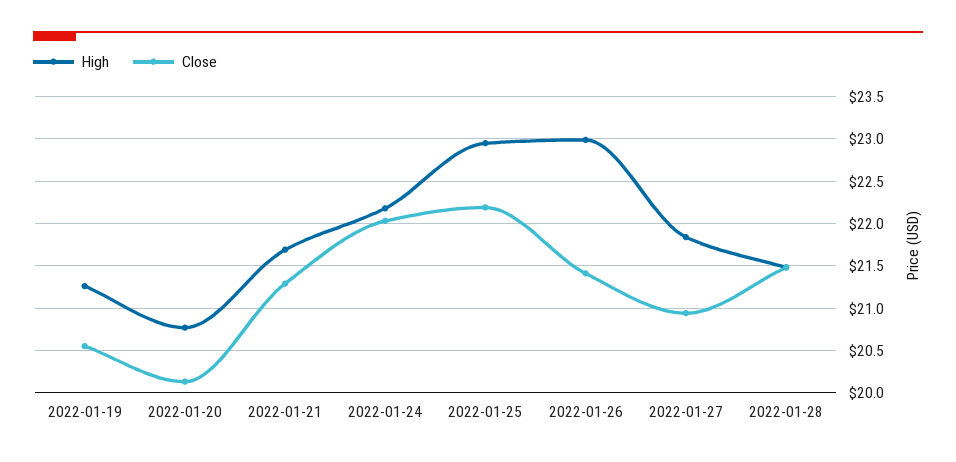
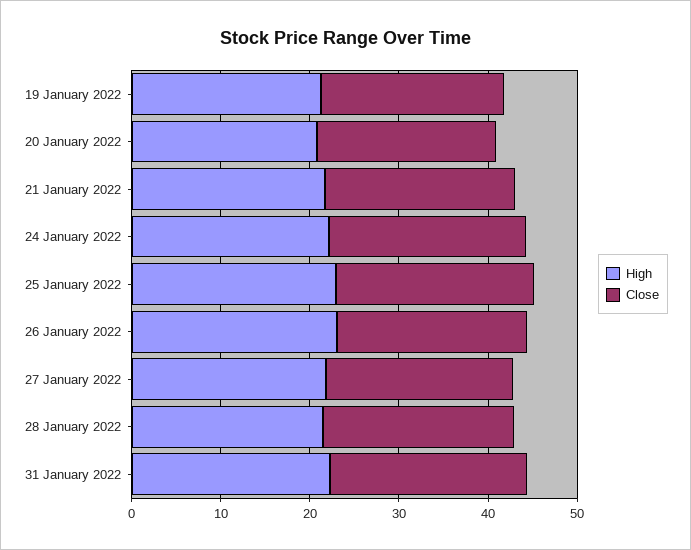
High, 31 January 2022: none -> 22
Close, 31 January 2022: none -> 22

